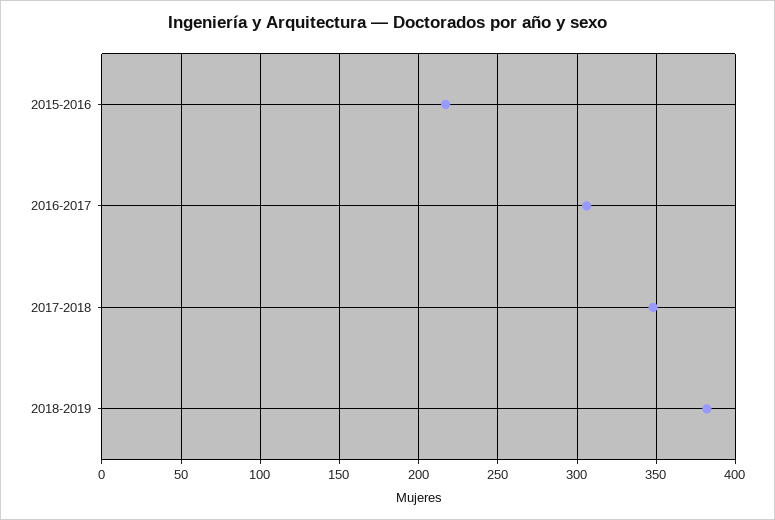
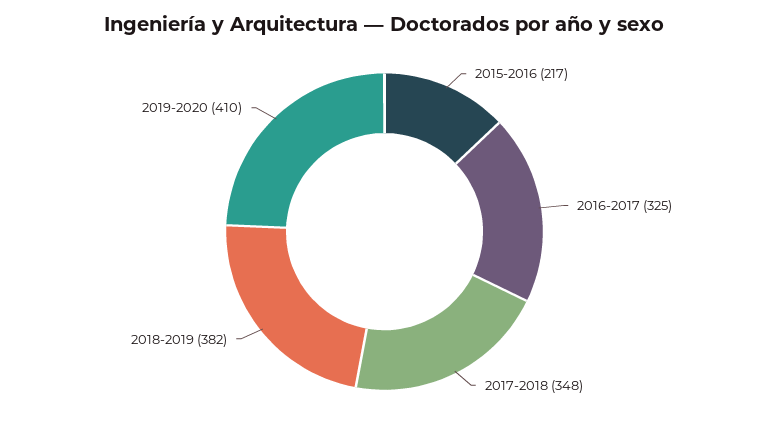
2016-2017: 305 -> 325
2019-2020: none -> 410

